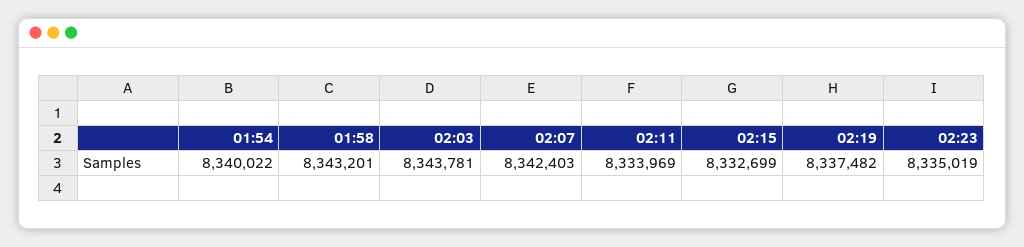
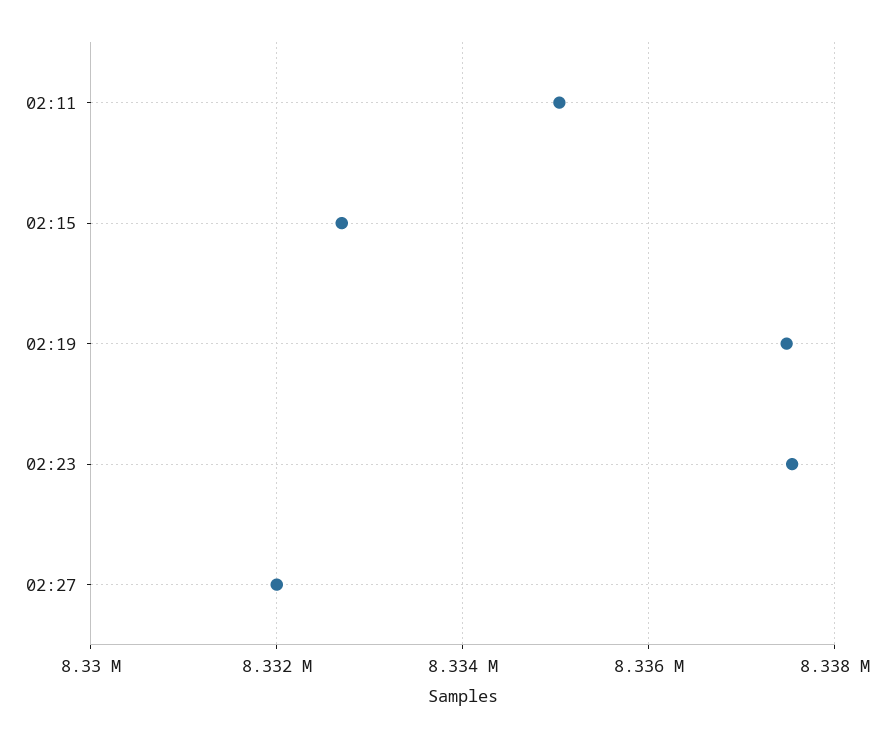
01:54: 8340022 -> none
01:58: 8343201 -> none
02:03: 8343781 -> none
02:07: 8342403 -> none
02:11: 8333969 -> 8335000
02:23: 8335019 -> 8337600
02:27: none -> 8332000

